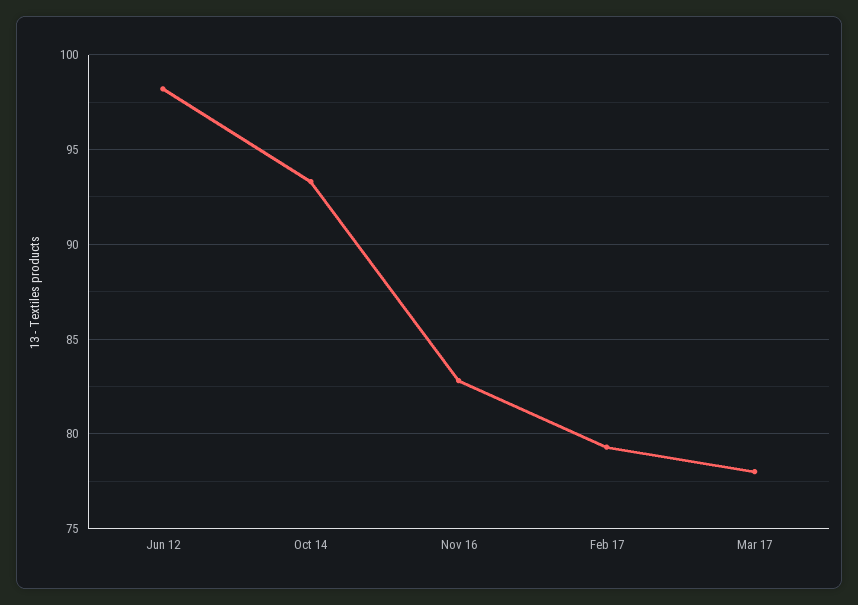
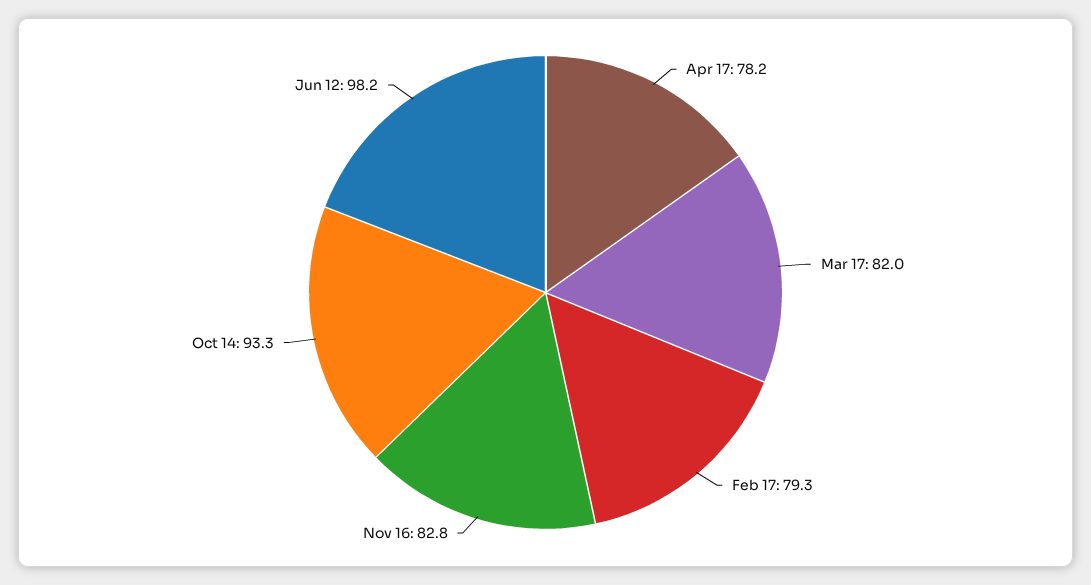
Mar 17: 78 -> 82
Apr 17: none -> 78.2

